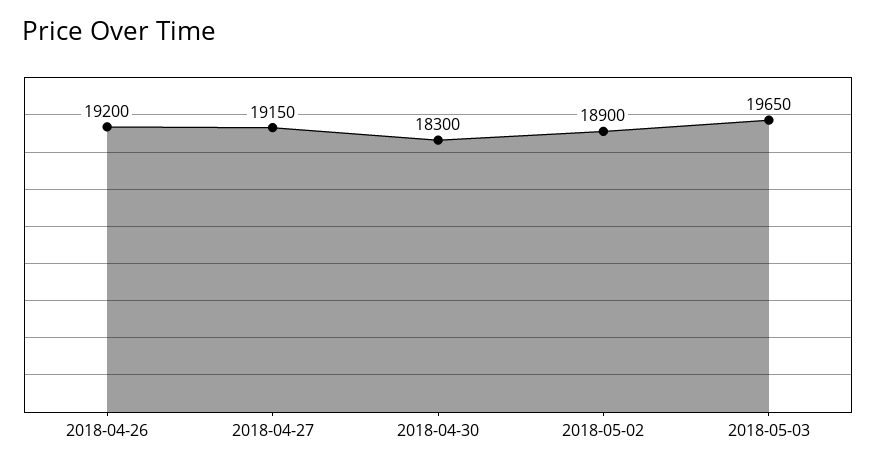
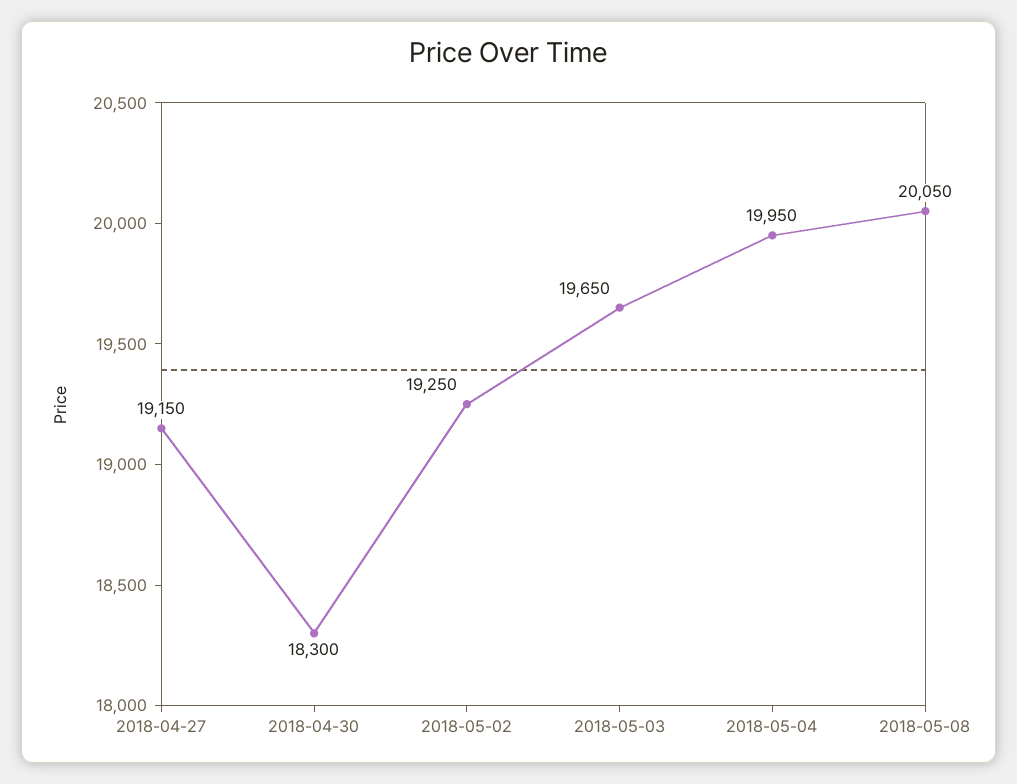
2018-04-26: 19200 -> none
2018-05-02: 18900 -> 19250
2018-05-04: none -> 19950
2018-05-08: none -> 20050

